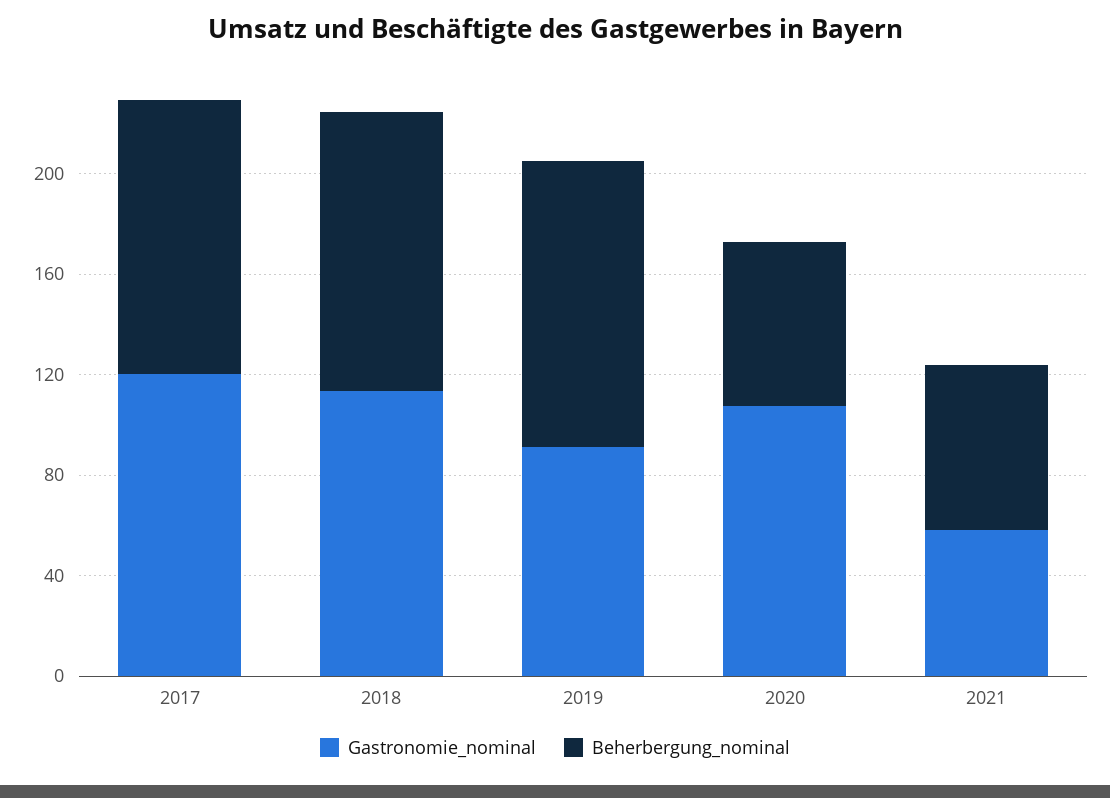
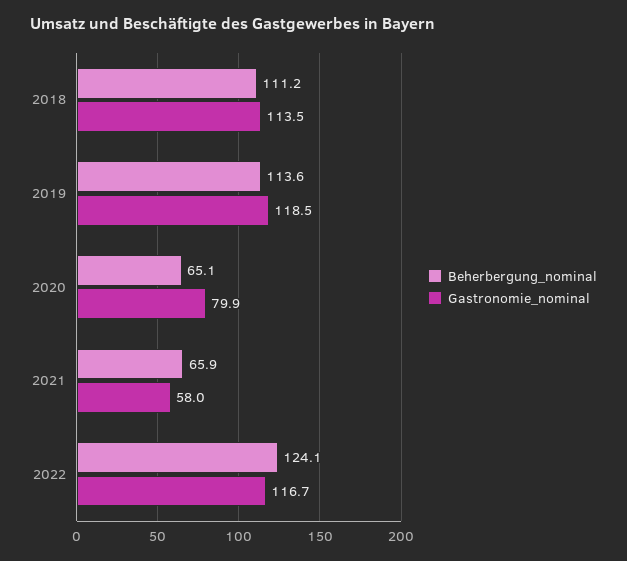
Gastronomie_nominal, 2017: 120 -> none
Beherbergung_nominal, 2017: 110 -> none
Gastronomie_nominal, 2019: 90 -> 118.5
Gastronomie_nominal, 2020: 110 -> 79.9
Beherbergung_nominal, 2022: none -> 124.1
Gastronomie_nominal, 2022: none -> 116.7

